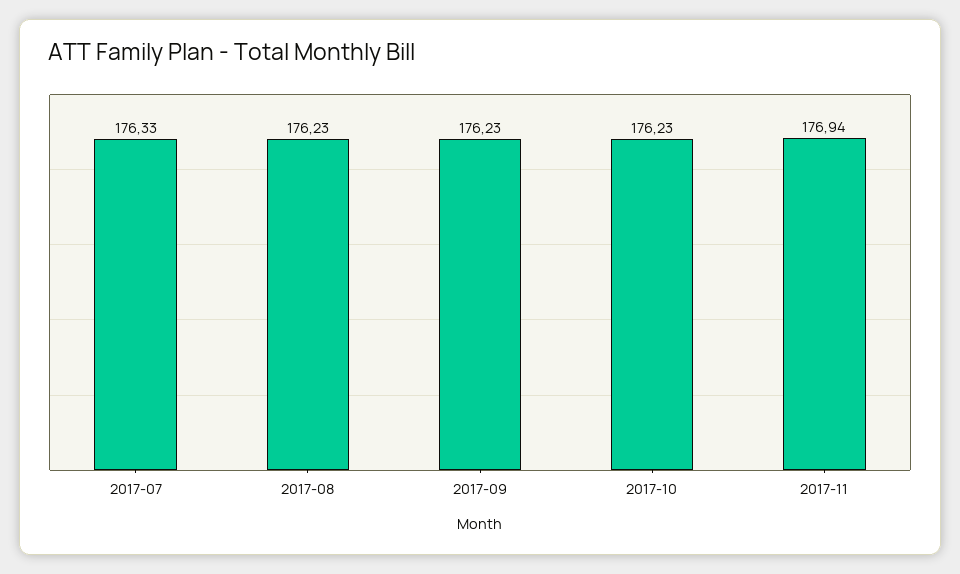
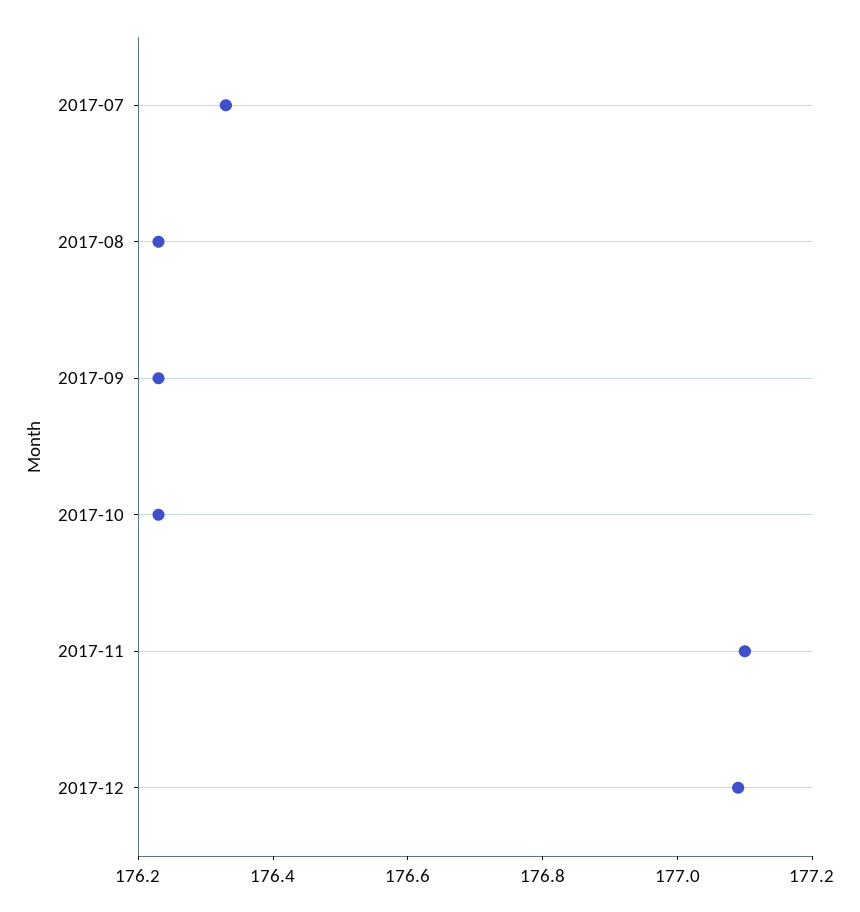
2017-11: 176.94 -> 177.1
2017-12: none -> 177.1

